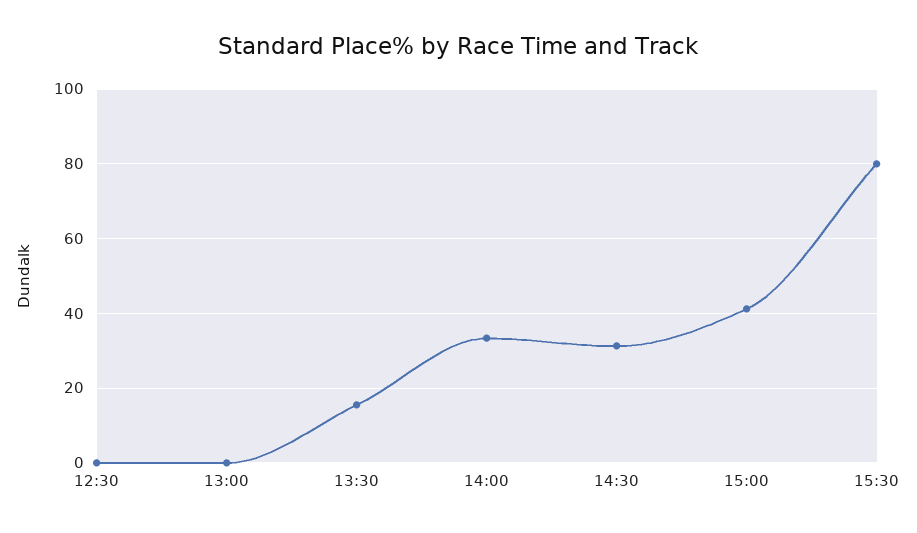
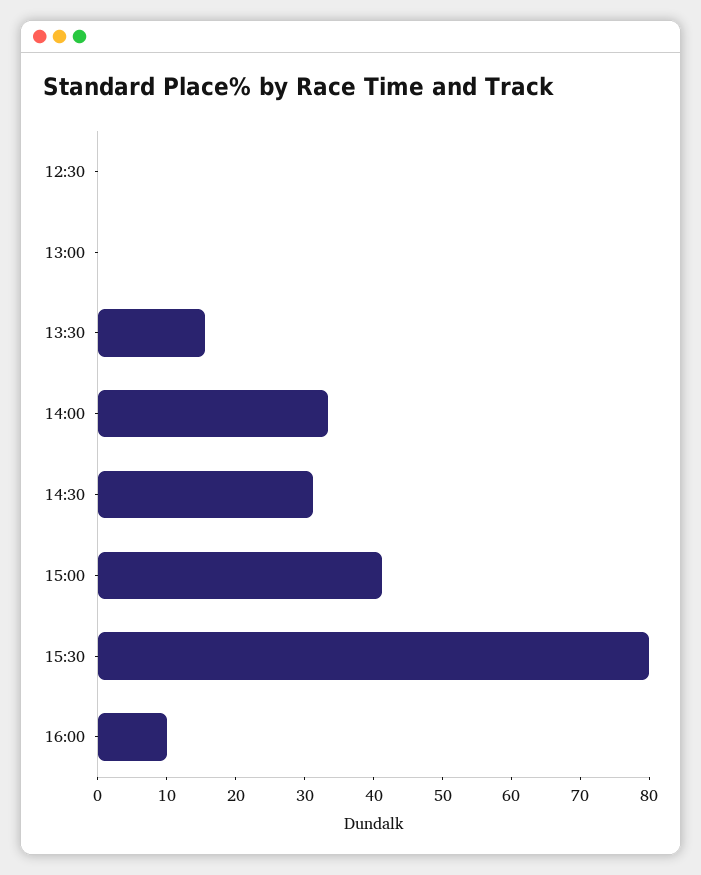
16:00: none -> 10

